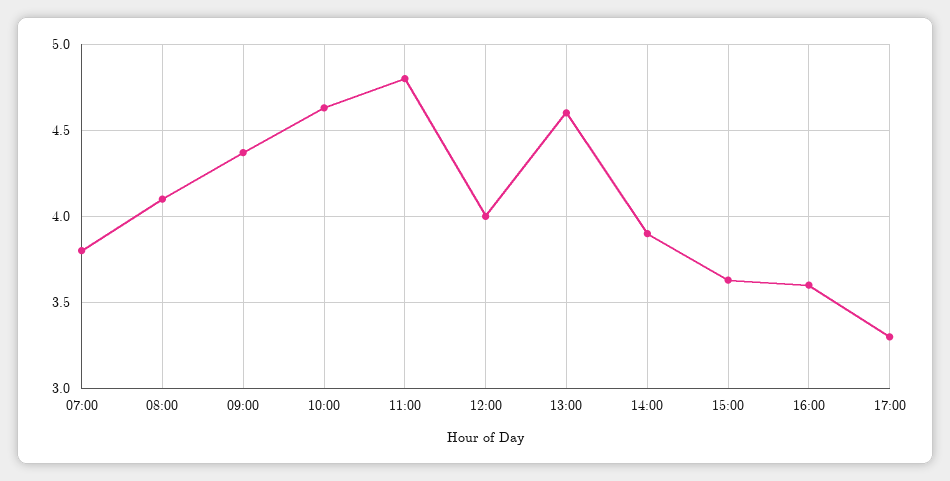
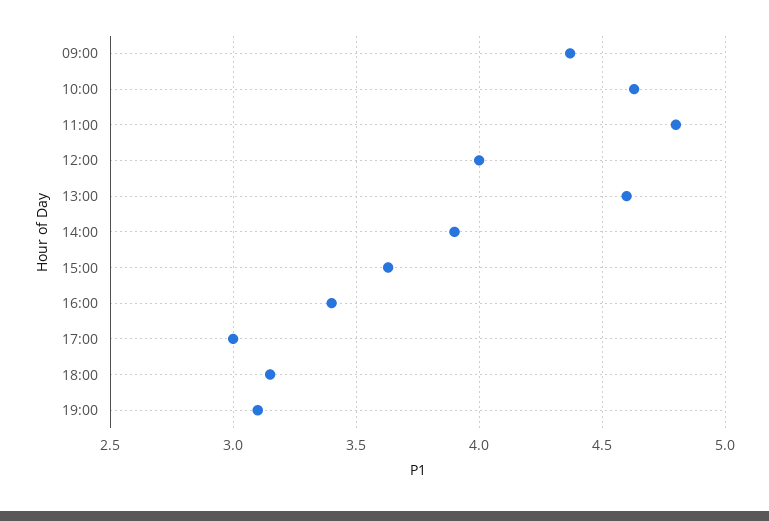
07:00: 3.8 -> none
08:00: 4.1 -> none
16:00: 3.6 -> 3.4
17:00: 3.3 -> 3
18:00: none -> 3.15
19:00: none -> 3.1

